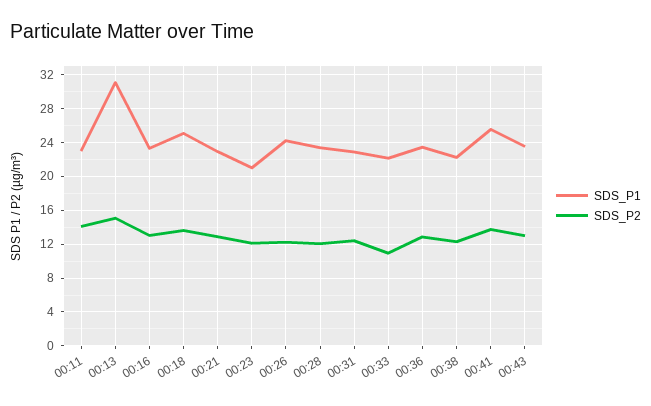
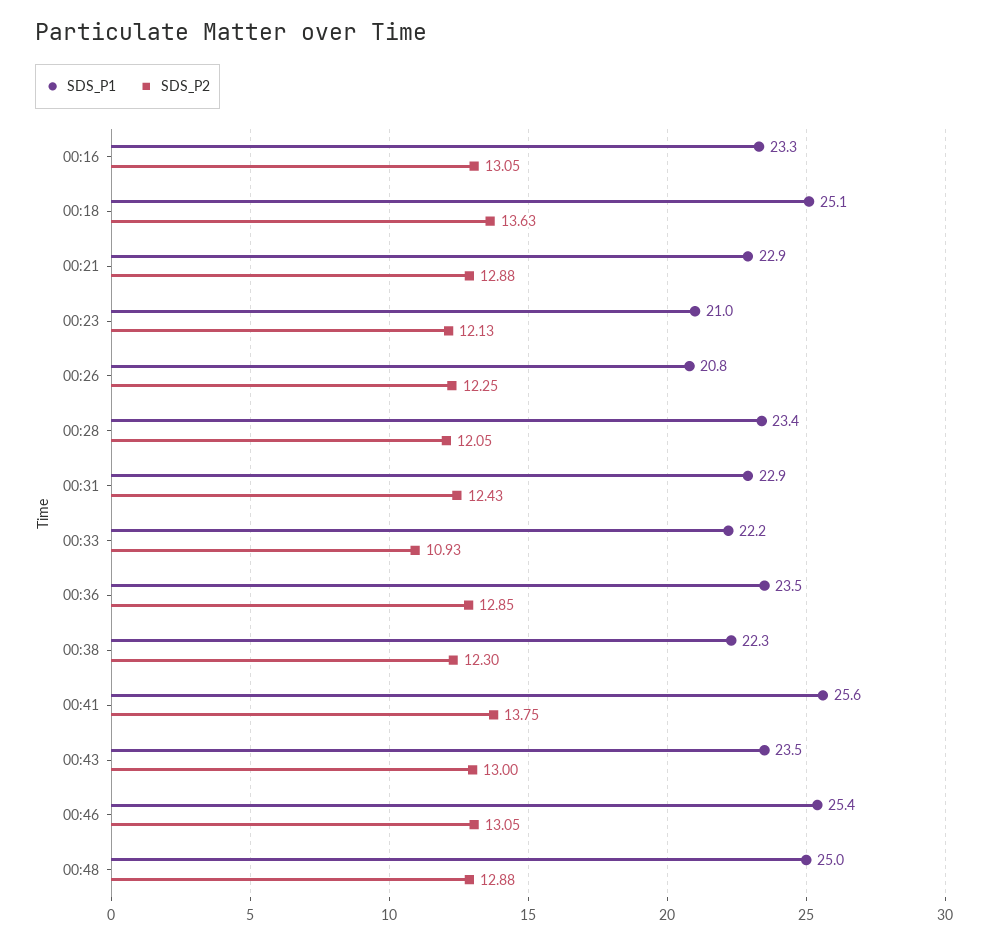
SDS_P1, 00:11: 23 -> none
SDS_P2, 00:11: 14 -> none
SDS_P1, 00:13: 31 -> none
SDS_P2, 00:13: 15 -> none
SDS_P1, 00:26: 24 -> 20.8
SDS_P1, 00:46: none -> 25.4
SDS_P2, 00:46: none -> 13.05
SDS_P1, 00:48: none -> 25
SDS_P2, 00:48: none -> 12.88

